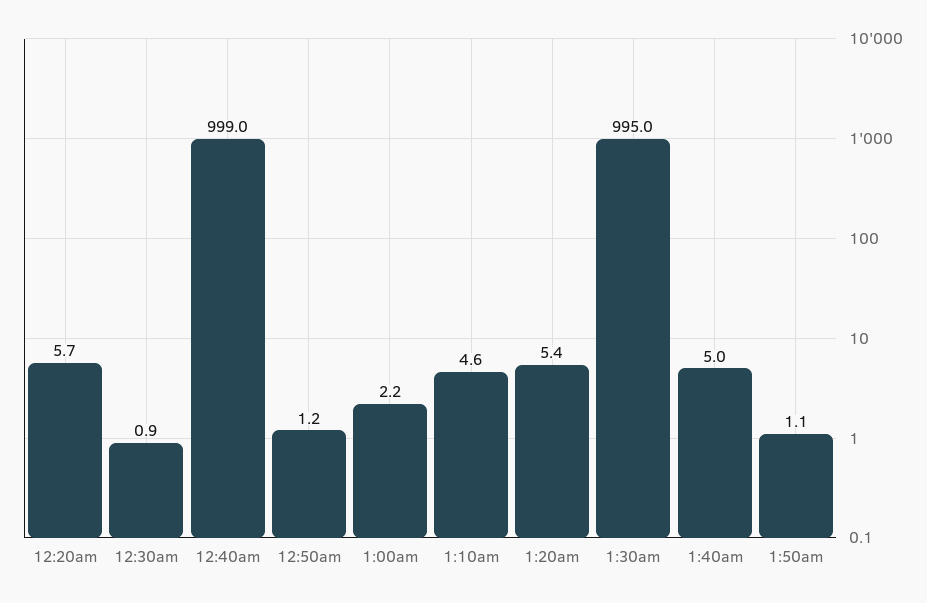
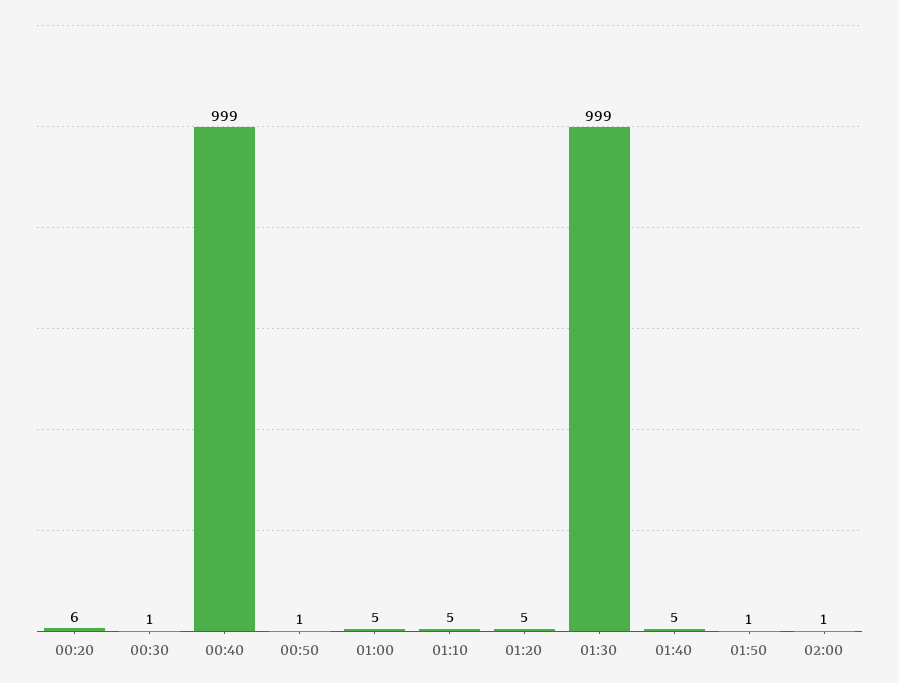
1:00am: 2.2 -> 5
1:30am: 995 -> 999
02:00: none -> 1

